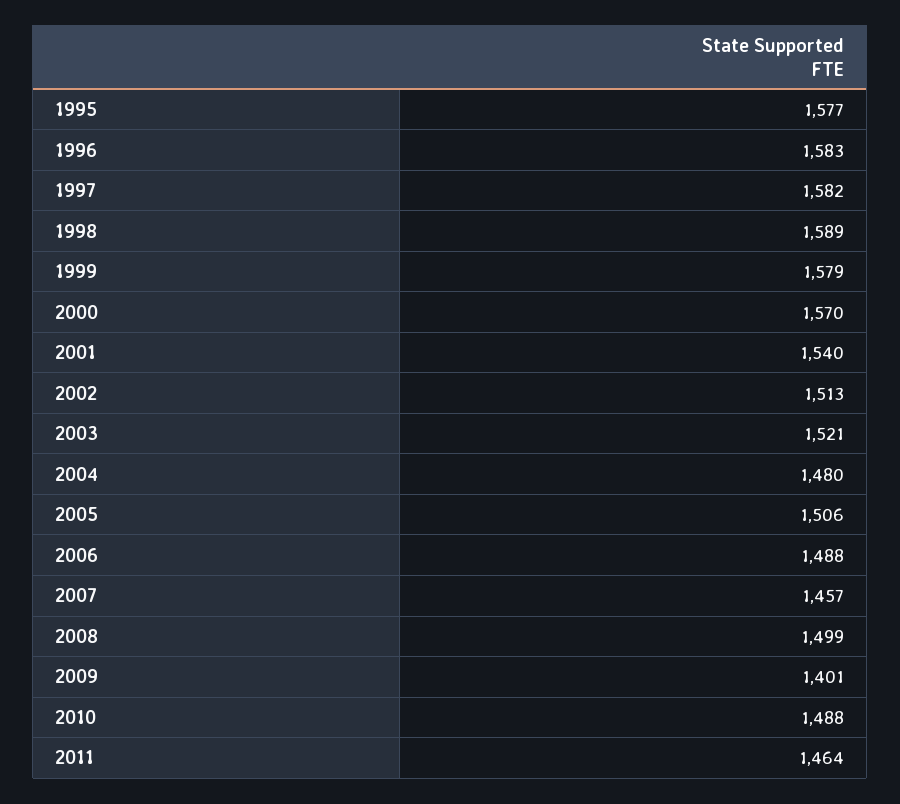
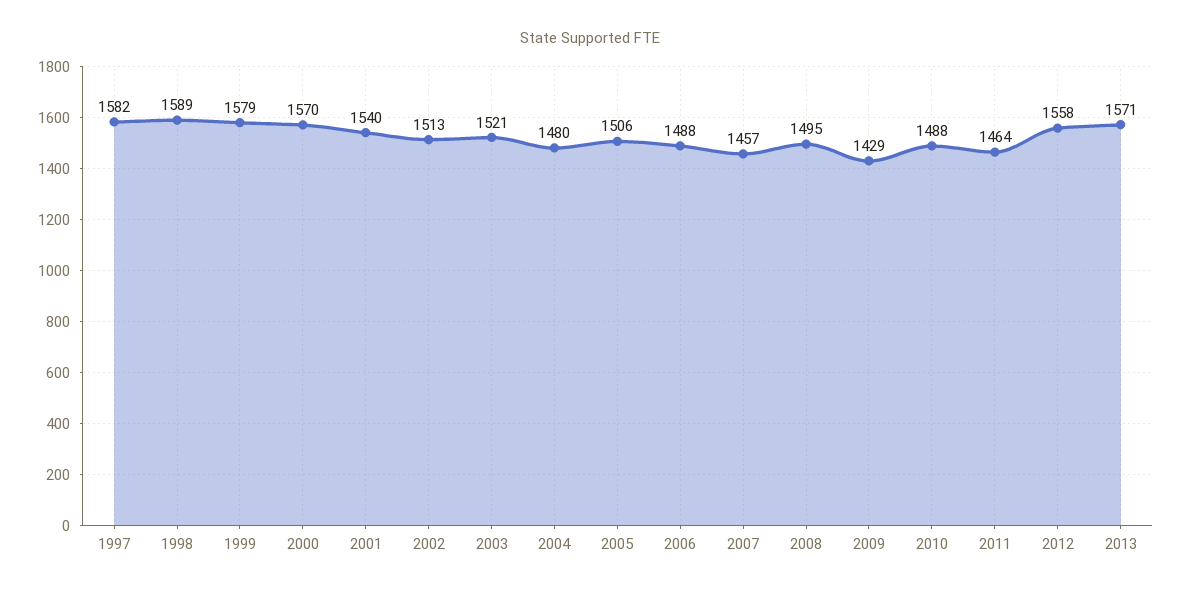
1995: 1577 -> none
1996: 1583 -> none
2008: 1499 -> 1495
2009: 1401 -> 1429
2012: none -> 1558
2013: none -> 1571

